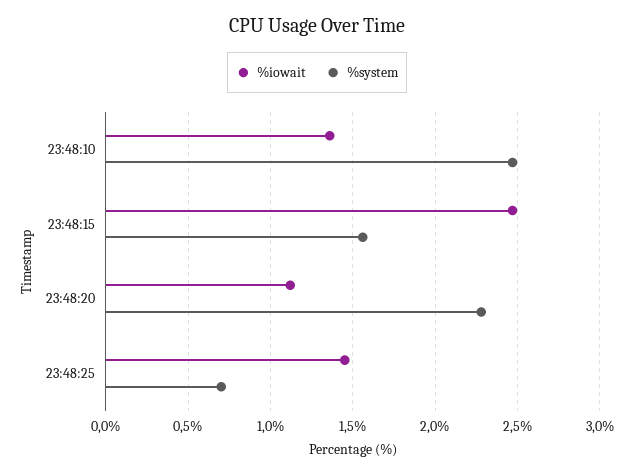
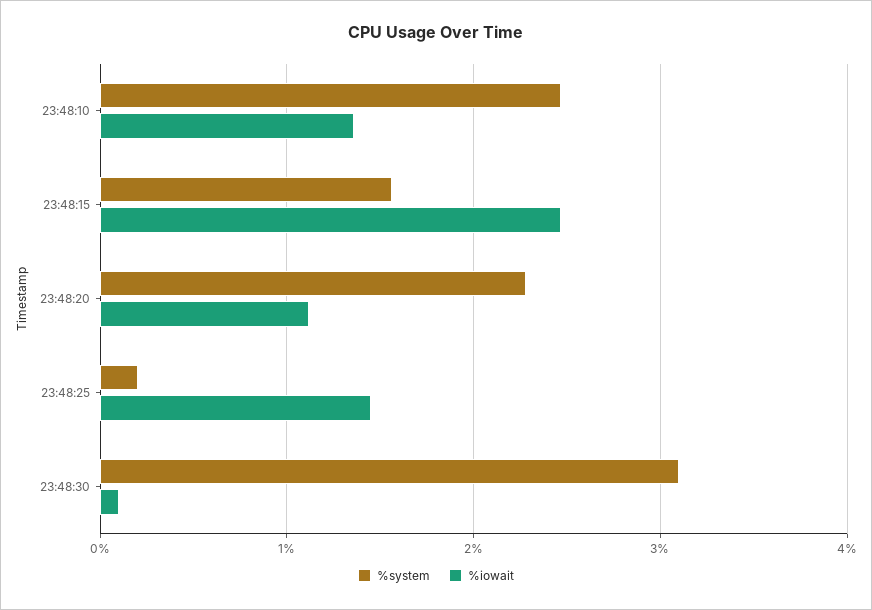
%system, 23:48:25: 0.7 -> 0.2
%system, 23:48:30: none -> 3.1
%iowait, 23:48:30: none -> 0.1

